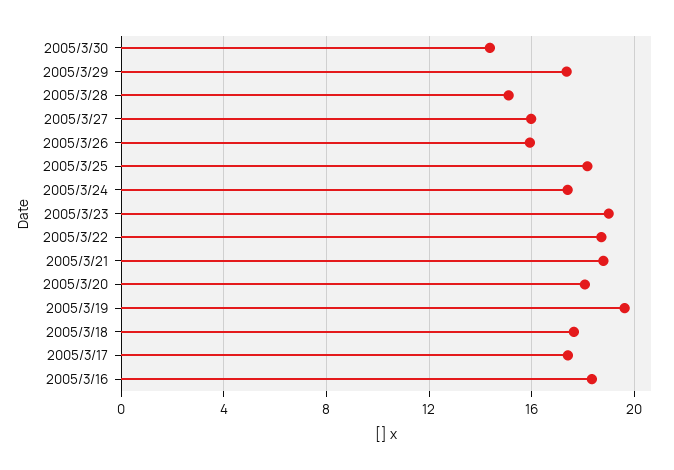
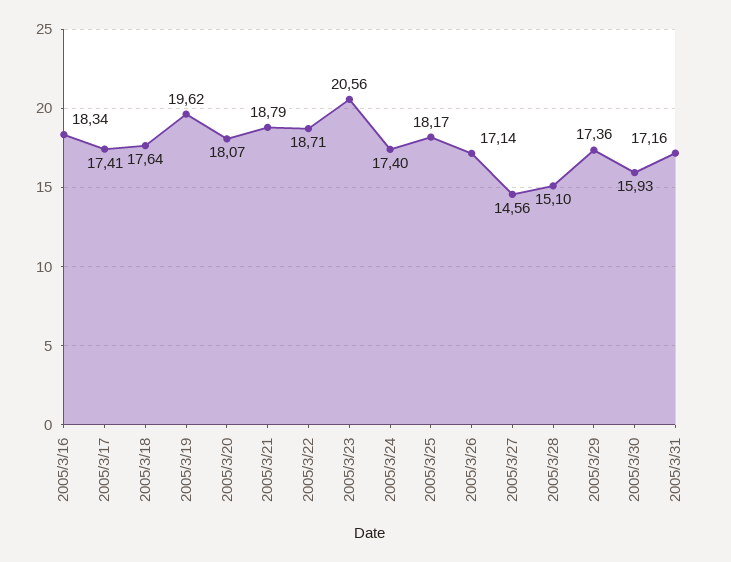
2005/3/30: 14.5 -> 15.93
2005/3/27: 16 -> 14.56
2005/3/26: 16 -> 17.14
2005/3/23: 19 -> 20.56
2005/3/31: none -> 17.16

